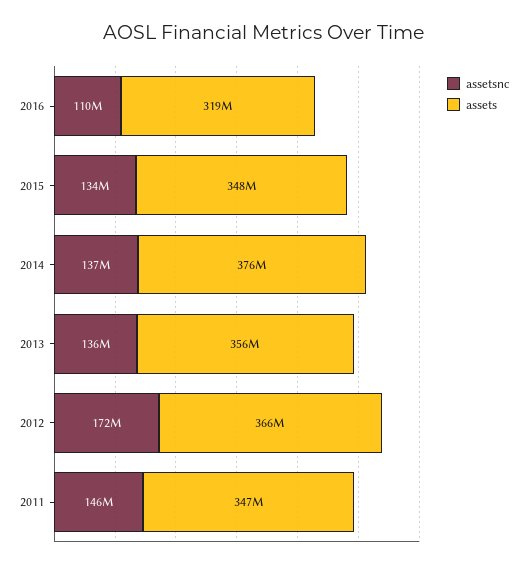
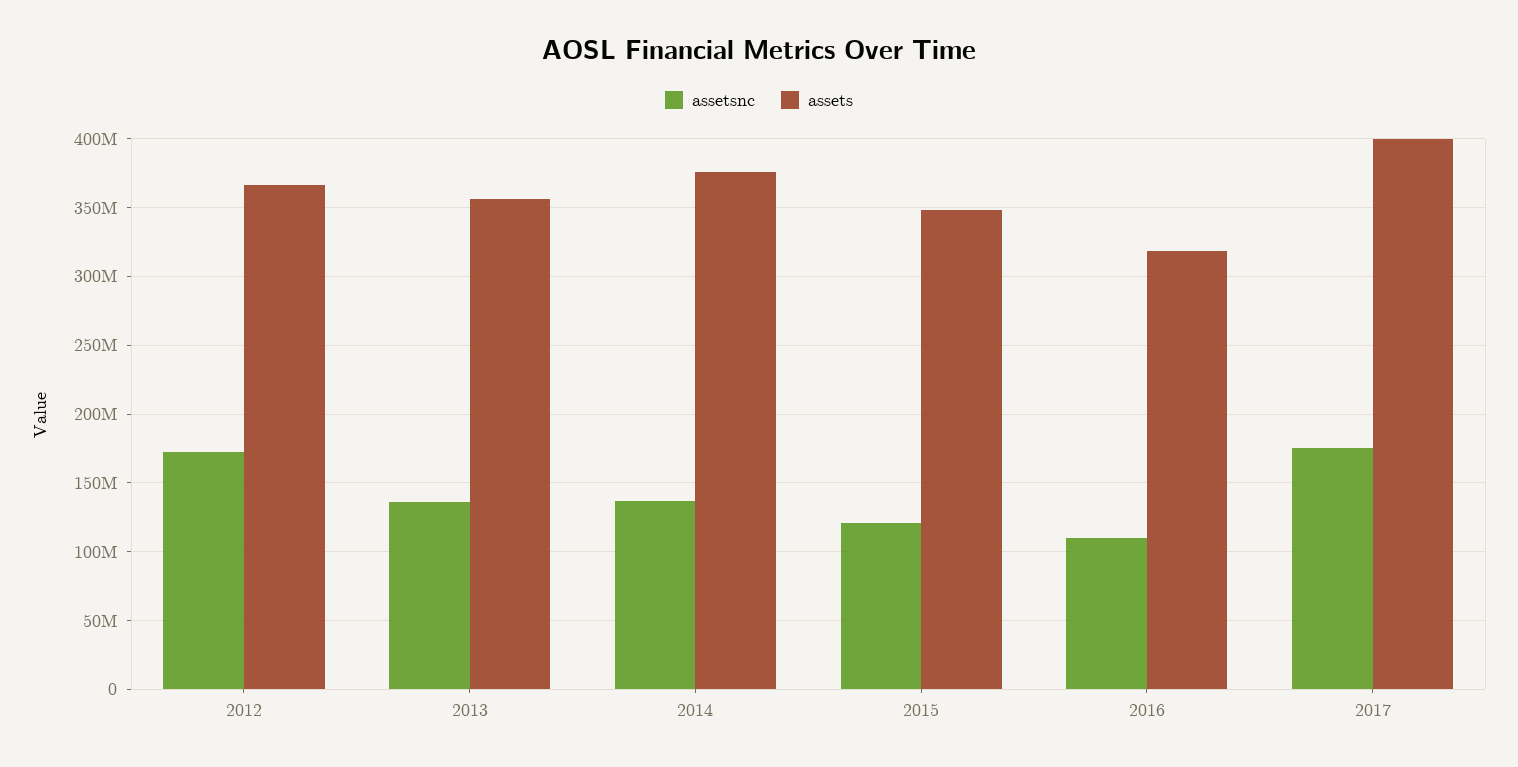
assetsnc, 2015: 134000000 -> 120000000
assetsnc, 2011: 146000000 -> none
assets, 2011: 347000000 -> none
assetsnc, 2017: none -> 175000000
assets, 2017: none -> 400000000

